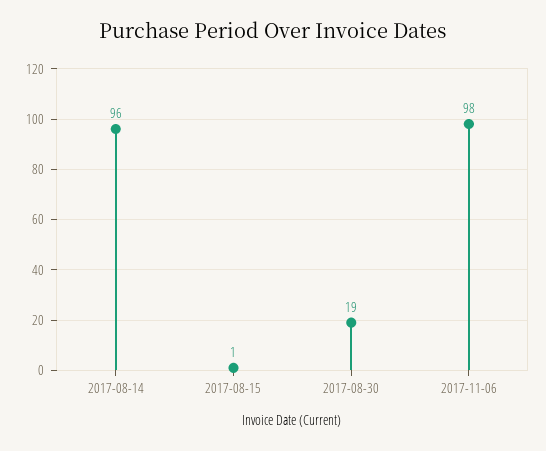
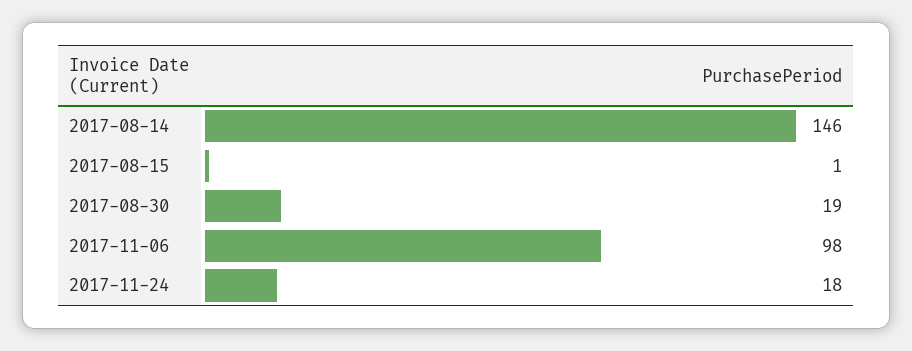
2017-08-14: 96 -> 146
2017-11-24: none -> 18

